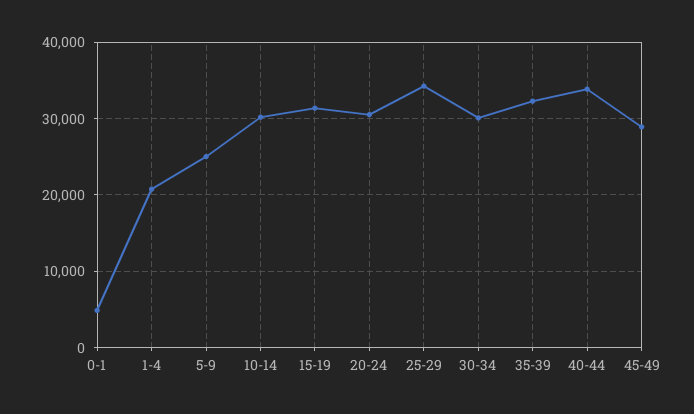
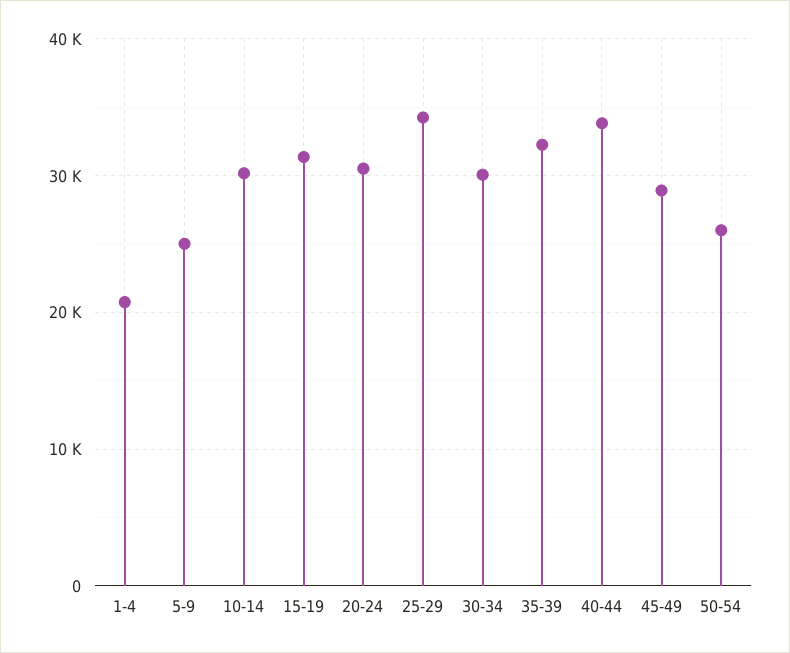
0-1: 5000 -> none
50-54: none -> 26000

